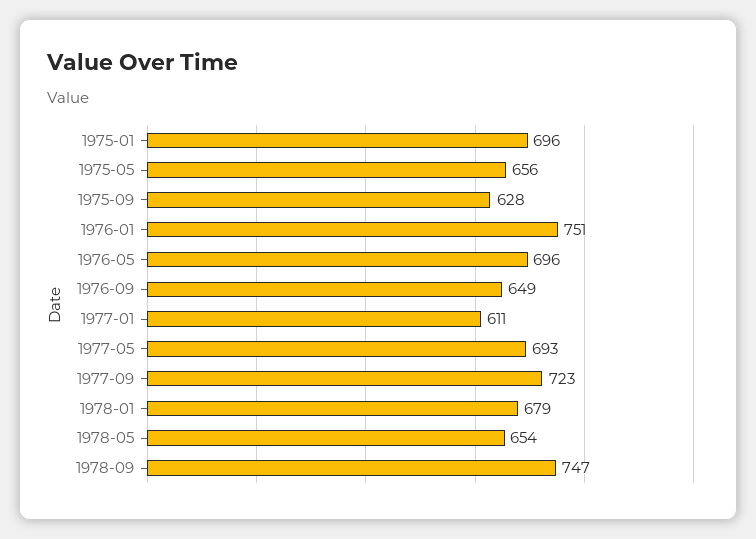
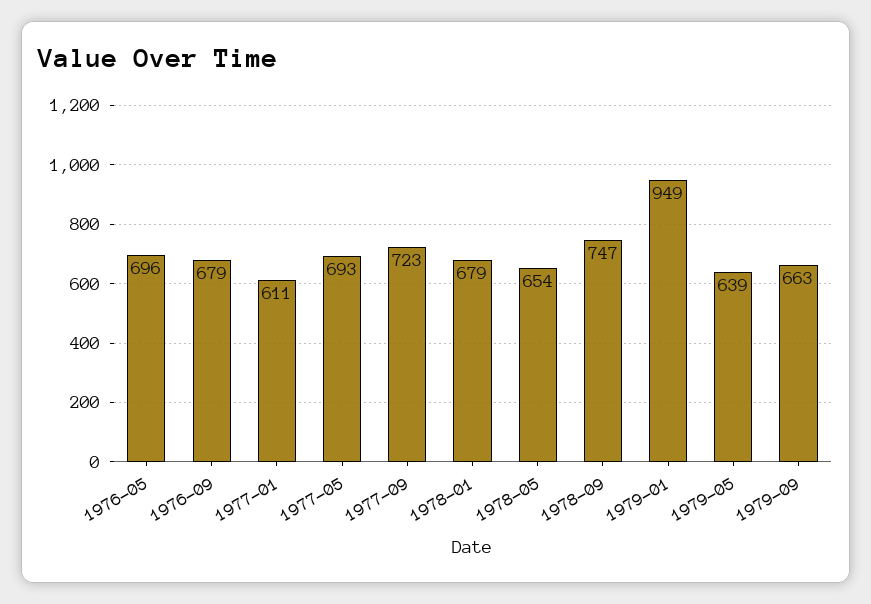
1975-01: 696 -> none
1975-05: 656 -> none
1975-09: 628 -> none
1976-01: 751 -> none
1976-09: 649 -> 679
1979-01: none -> 949
1979-05: none -> 639
1979-09: none -> 663

